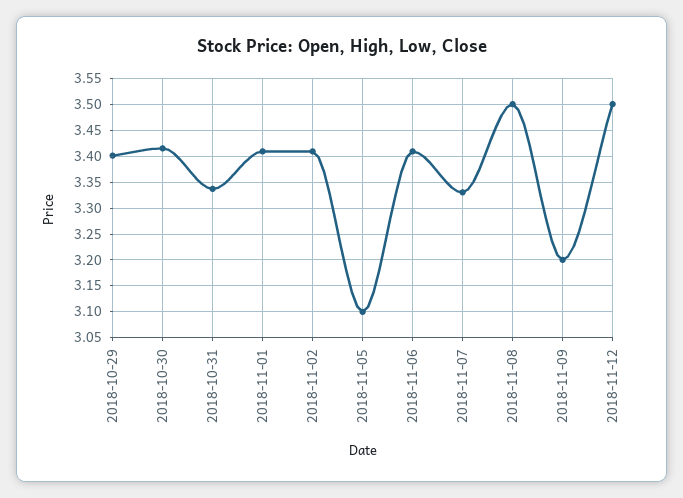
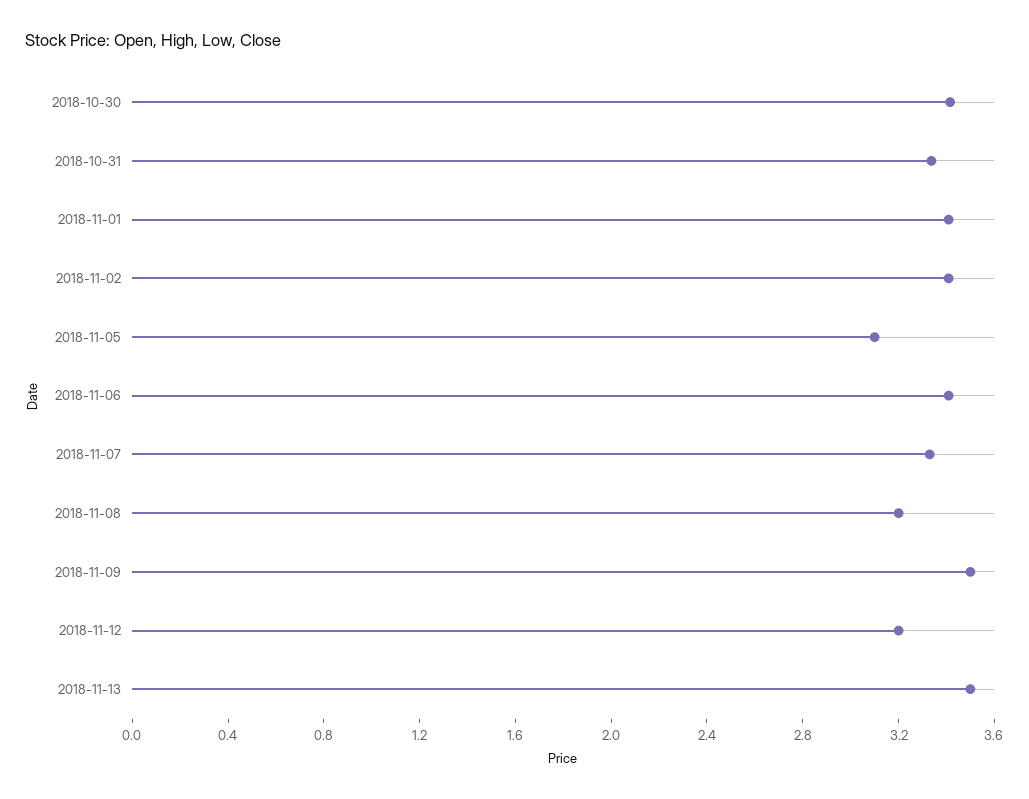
2018-10-29: 3.4 -> none
2018-11-08: 3.5 -> 3.2
2018-11-09: 3.2 -> 3.5
2018-11-12: 3.5 -> 3.2
2018-11-13: none -> 3.5

